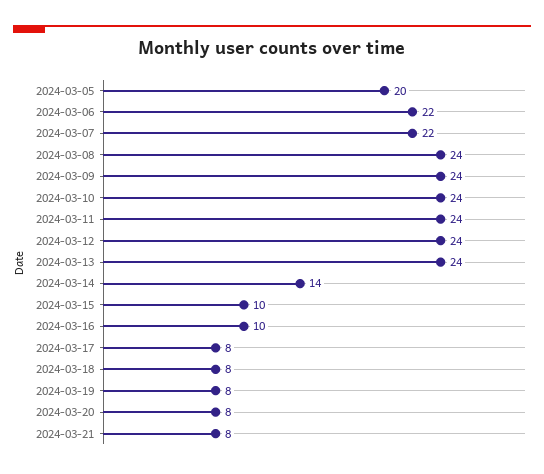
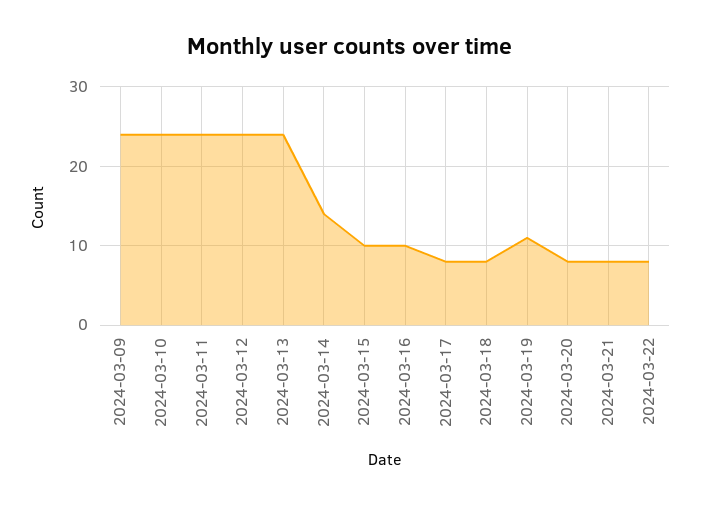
2024-03-05: 20 -> none
2024-03-06: 22 -> none
2024-03-07: 22 -> none
2024-03-08: 24 -> none
2024-03-19: 8 -> 11
2024-03-22: none -> 8

